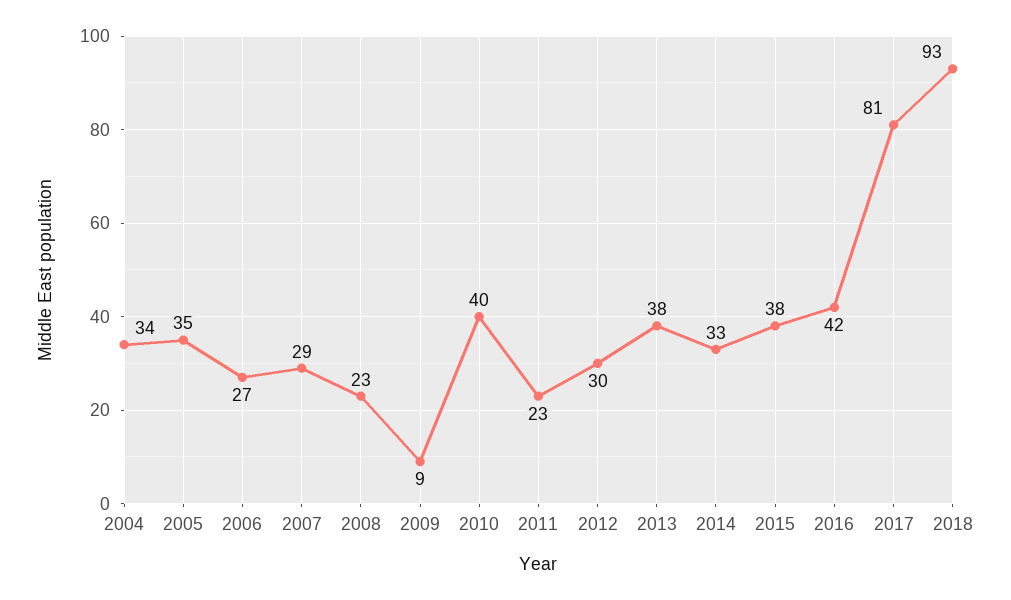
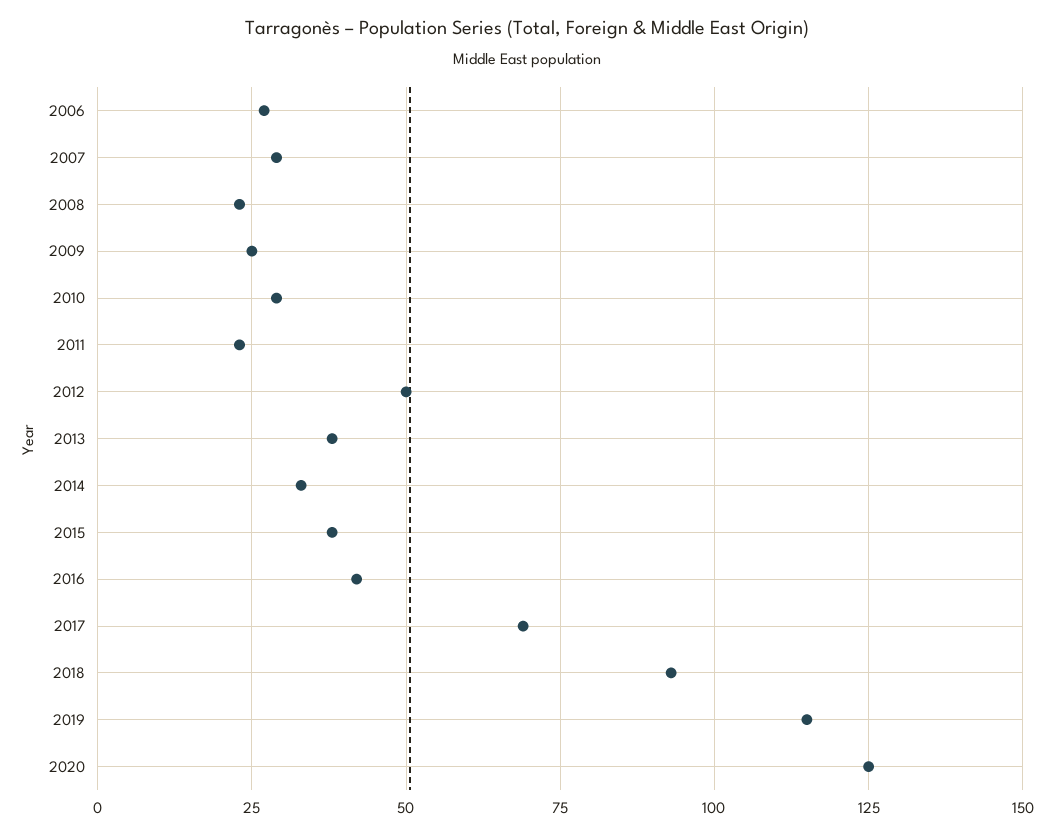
2004: 34 -> none
2005: 35 -> none
2009: 9 -> 25
2010: 40 -> 30
2012: 30 -> 50
2017: 81 -> 70
2019: none -> 115
2020: none -> 125

